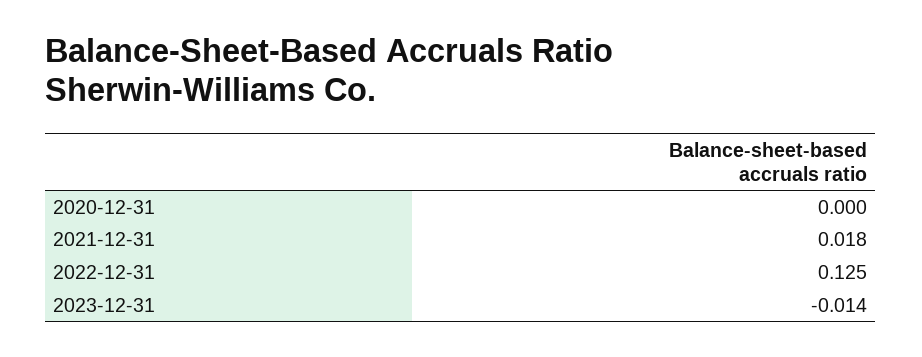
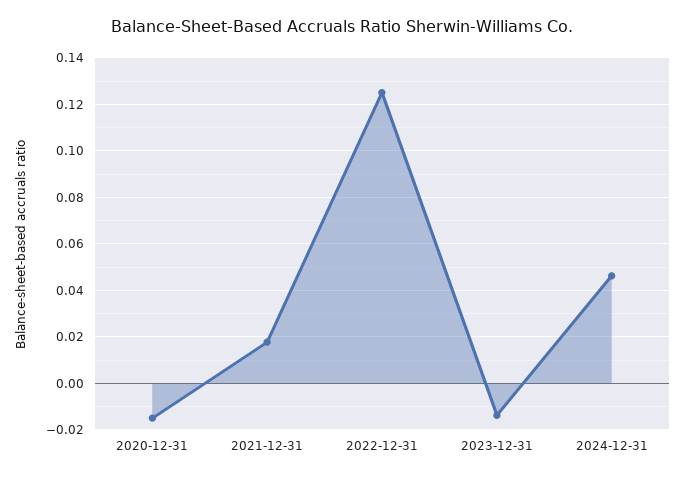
2020-12-31: 0 -> -0.015
2024-12-31: none -> 0.045

